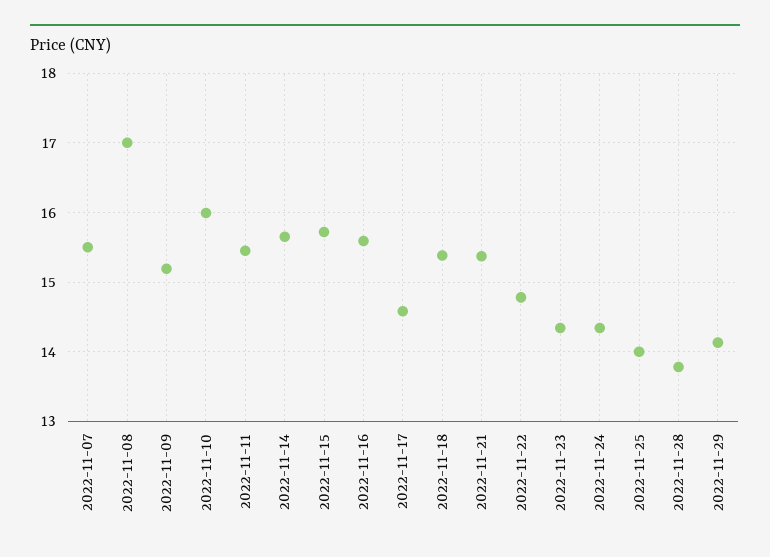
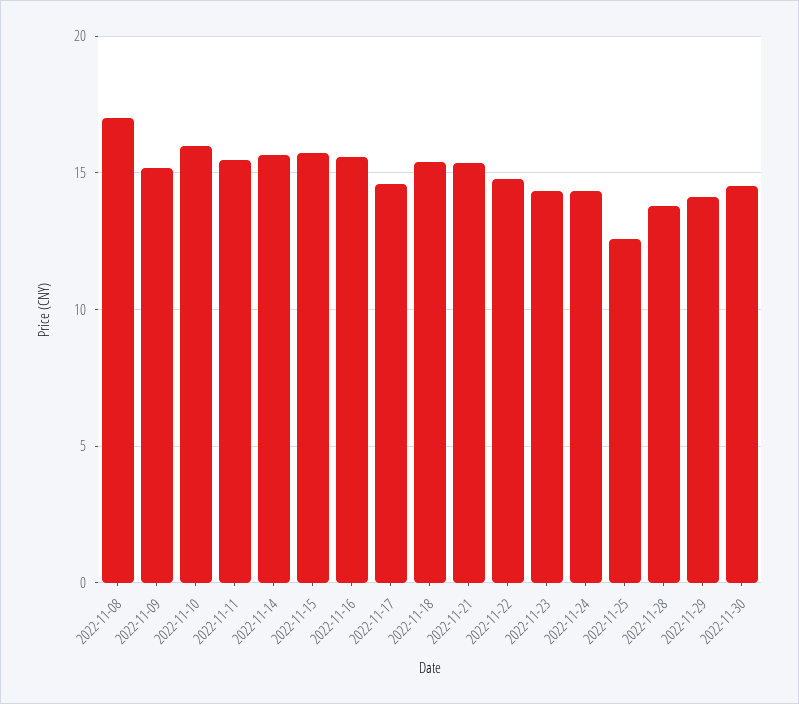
2022-11-07: 15.5 -> none
2022-11-25: 14 -> 12.5
2022-11-30: none -> 14.5

